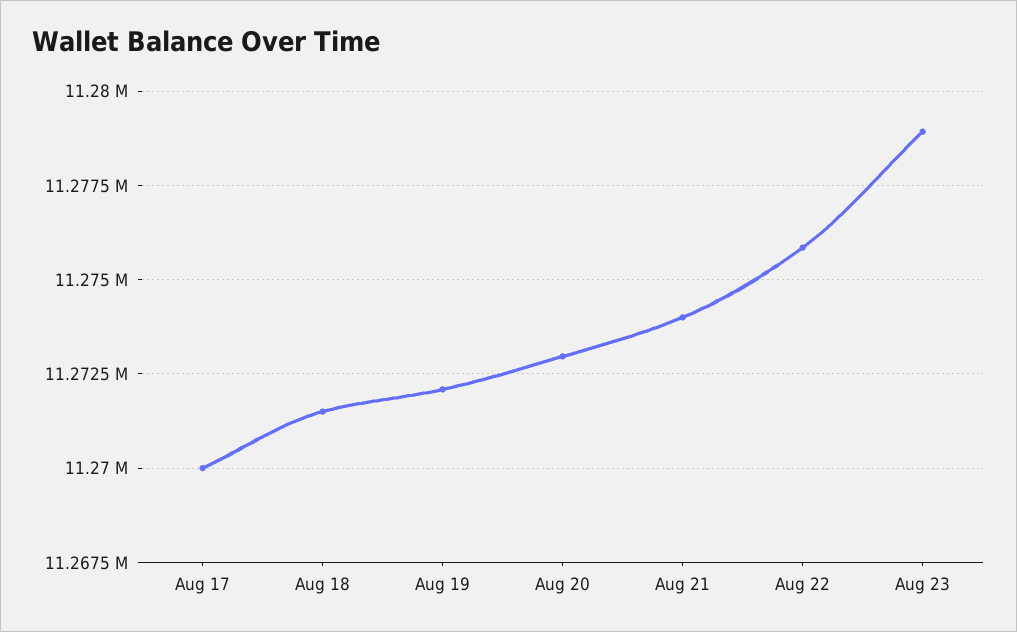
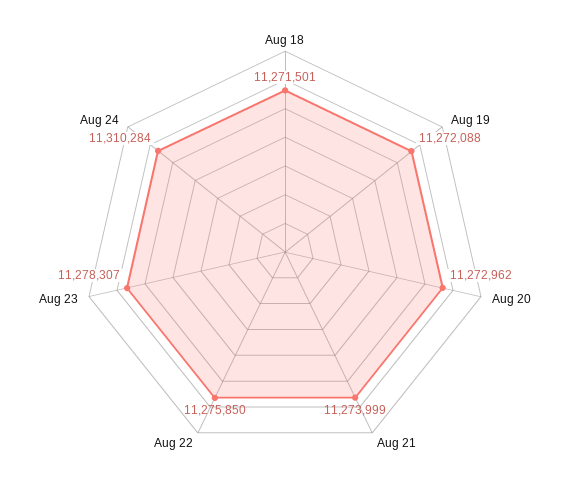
Aug 17: 11270000 -> none
Aug 23: 11279000 -> 11278307
Aug 24: none -> 11310284

